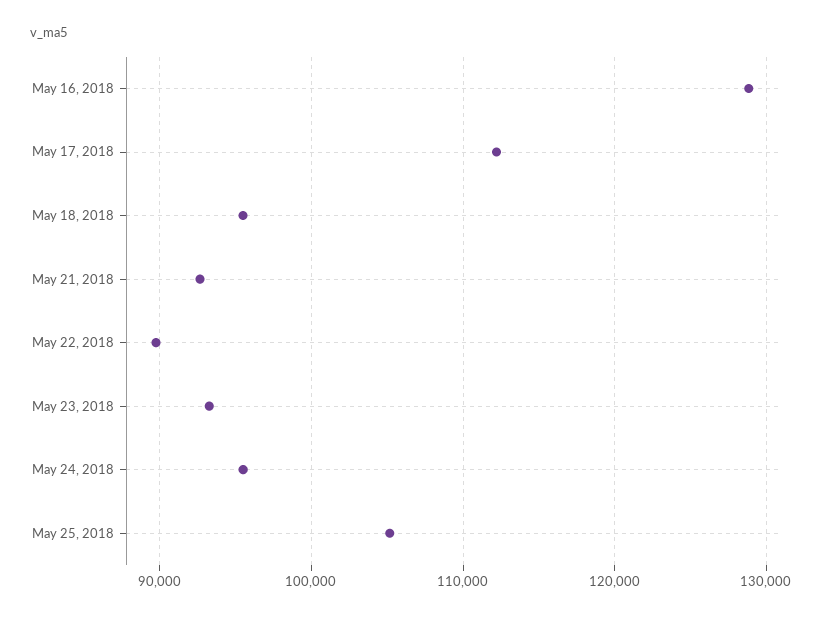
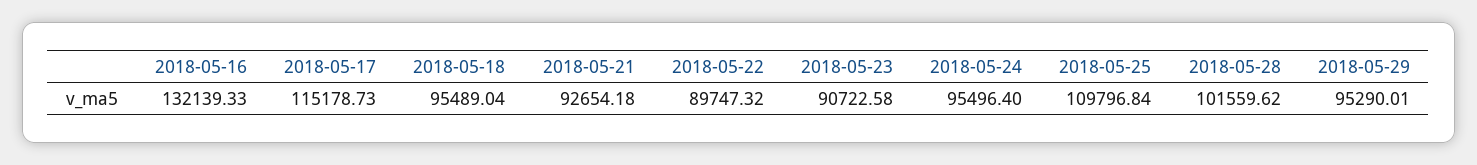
May 16, 2018: 129000 -> 132139.33
May 17, 2018: 112000 -> 115178.73
May 23, 2018: 93000 -> 90722.58
May 25, 2018: 105000 -> 109796.84
2018-05-28: none -> 101559.62
2018-05-29: none -> 95290.01

